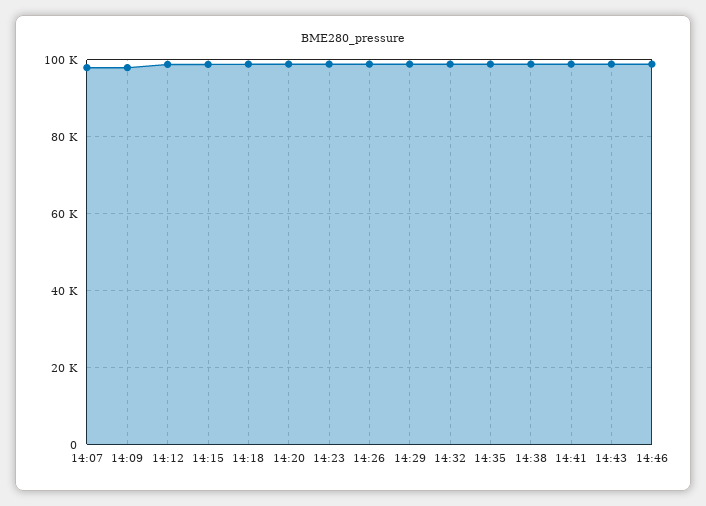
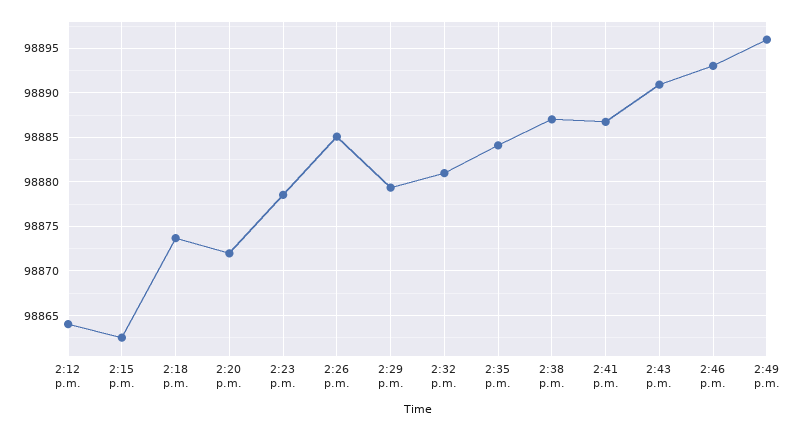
14:07: 98000 -> none
14:09: 98000 -> none
2:49 p.m.: none -> 98896

